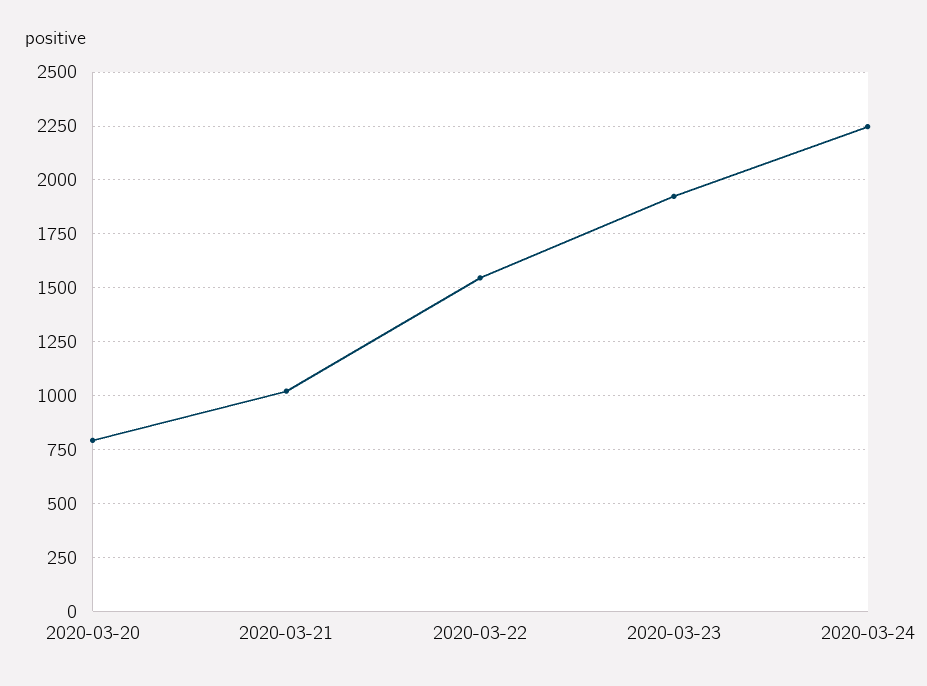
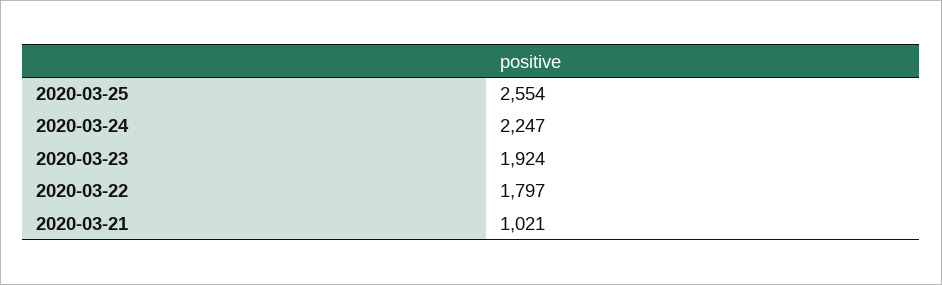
2020-03-20: 800 -> none
2020-03-22: 1550 -> 1797
2020-03-25: none -> 2554

